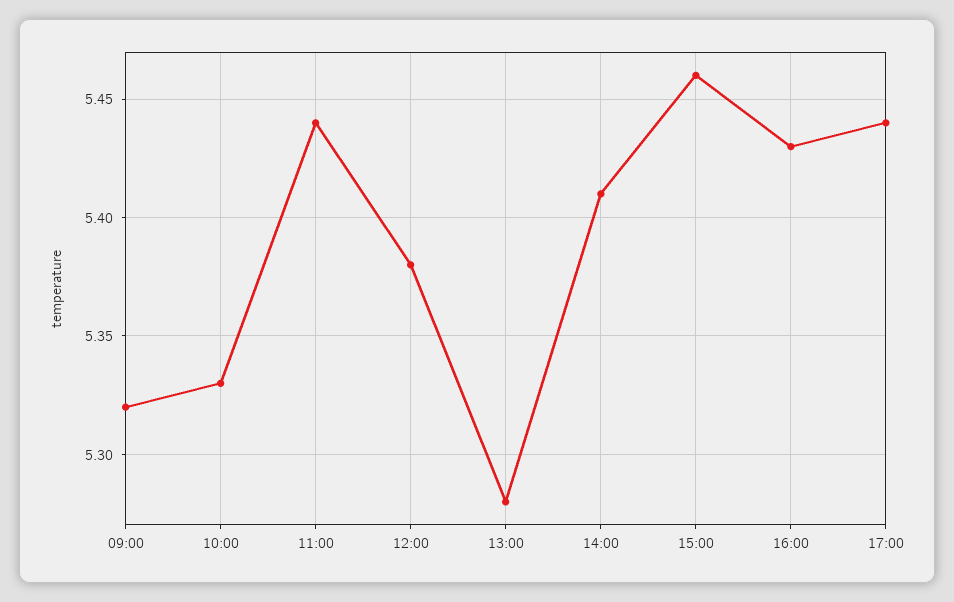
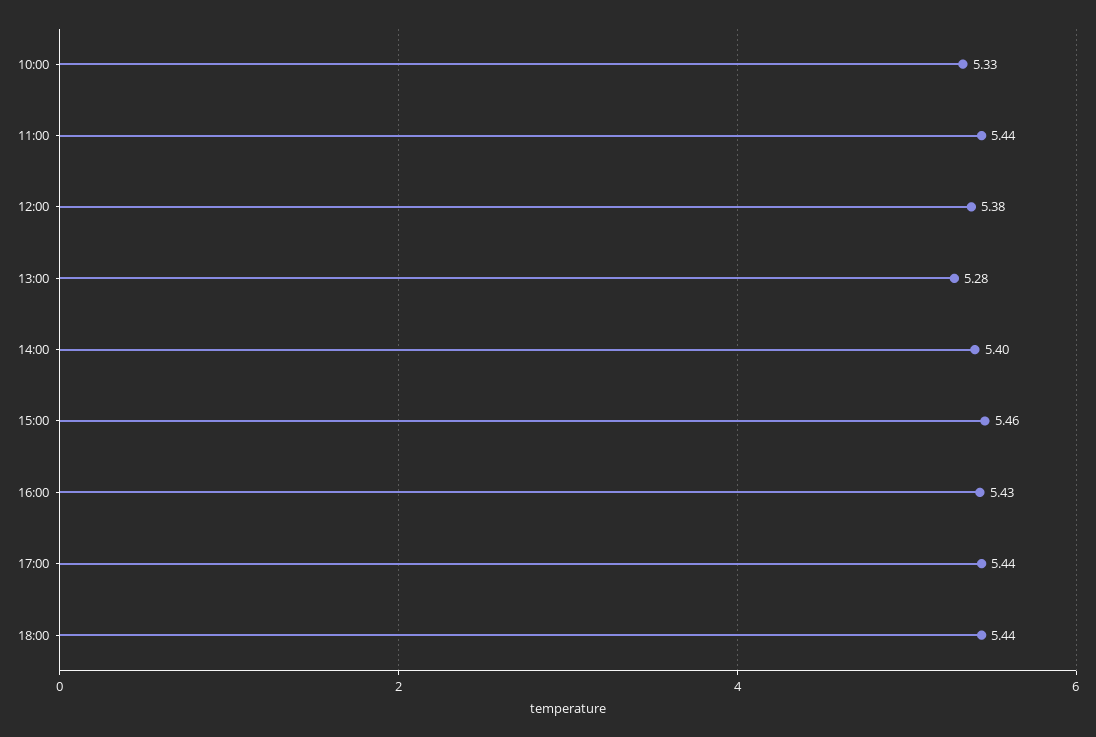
09:00: 5.32 -> none
14:00: 5.41 -> 5.4
18:00: none -> 5.44

